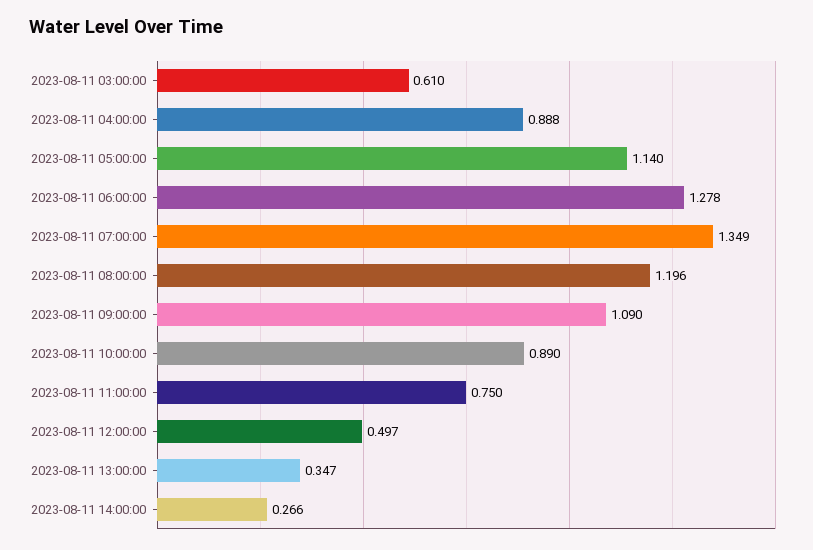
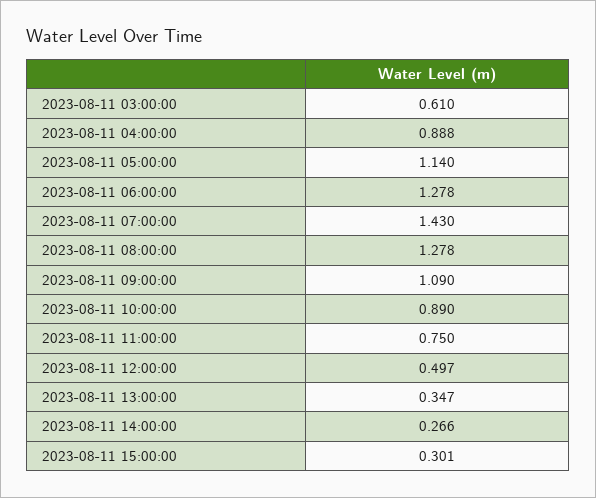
2023-08-11 07:00:00: 1.349 -> 1.43
2023-08-11 08:00:00: 1.196 -> 1.278
2023-08-11 15:00:00: none -> 0.301

